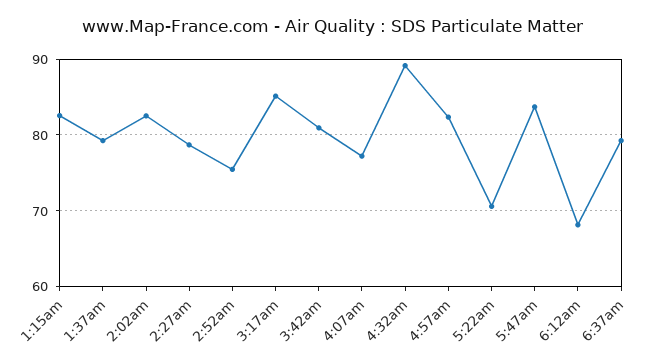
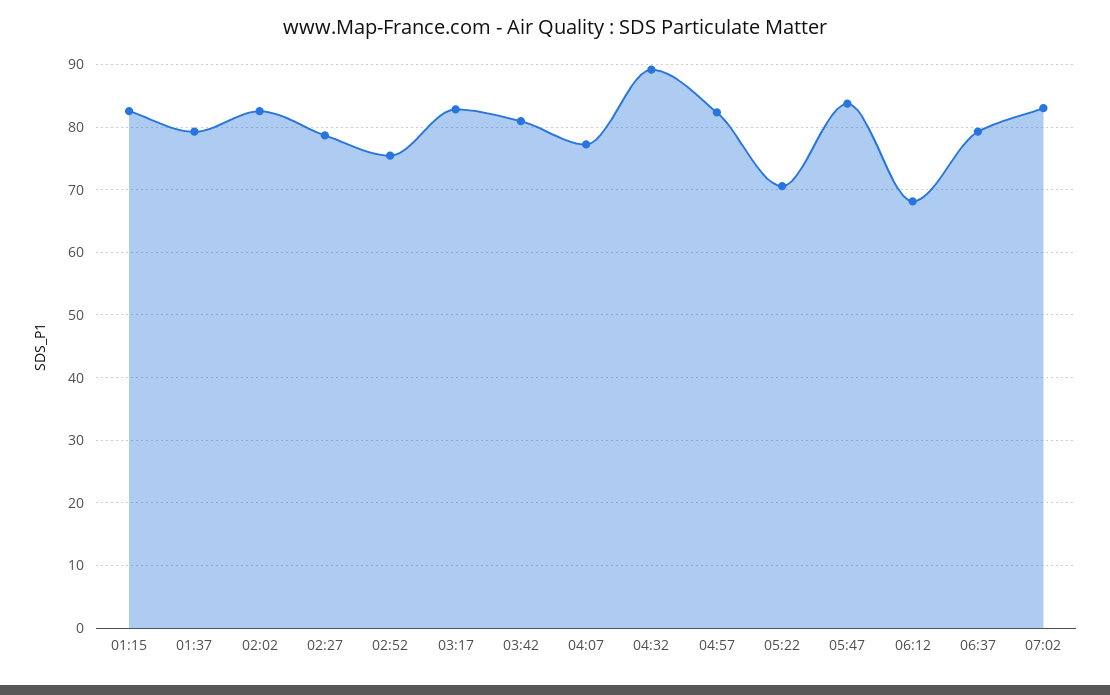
3:17am: 85 -> 83
07:02: none -> 83

